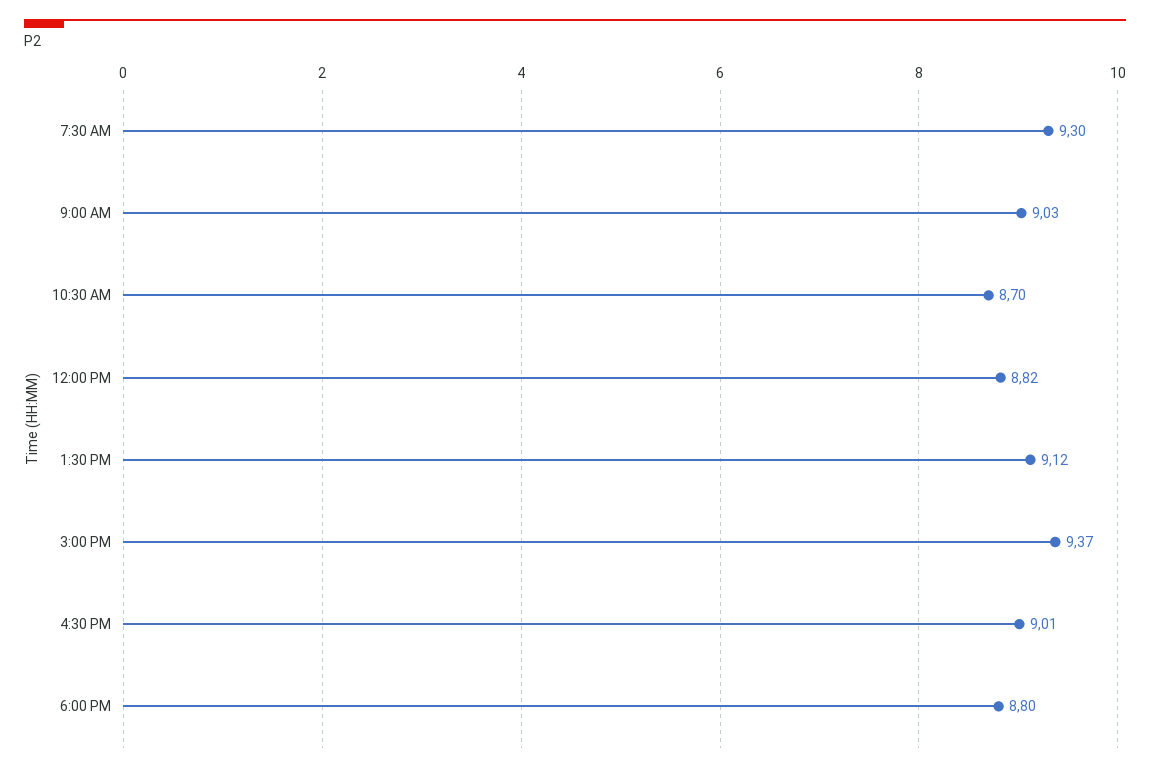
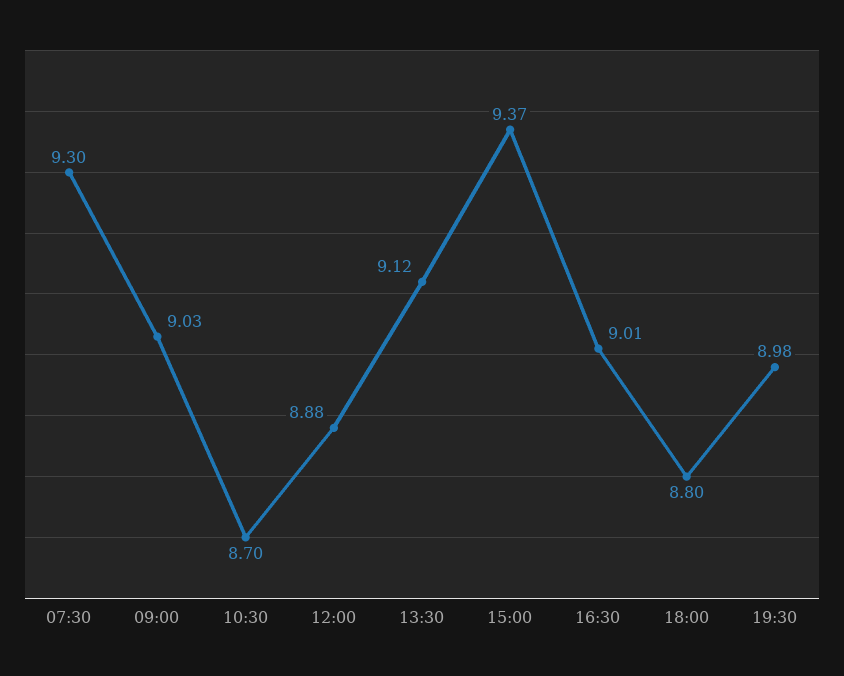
12:00 PM: 8.82 -> 8.88
19:30: none -> 8.98

